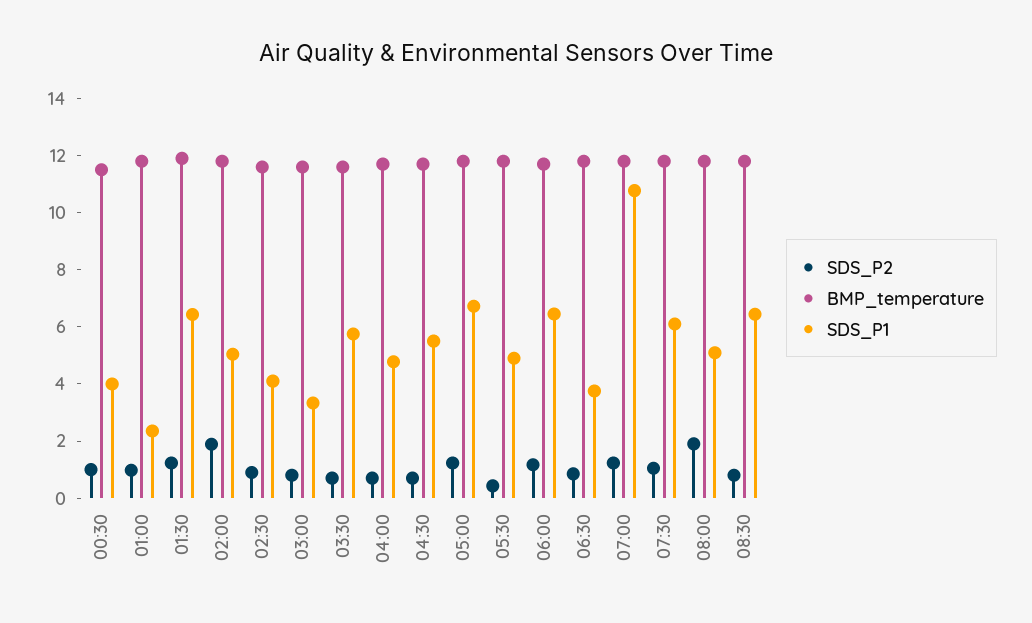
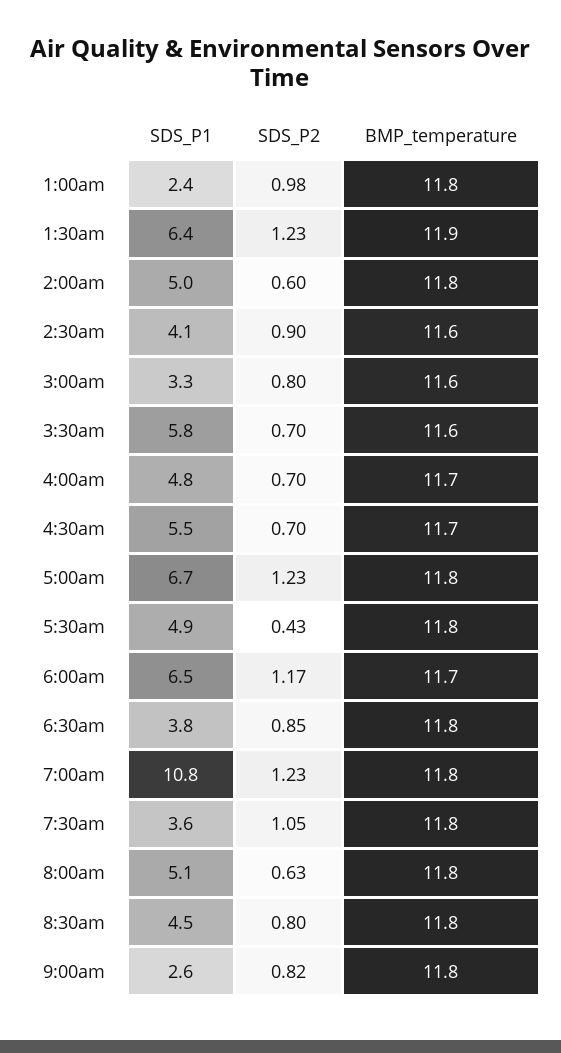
SDS_P2, 00:30: 1 -> none
BMP_temperature, 00:30: 11.5 -> none
SDS_P1, 00:30: 4 -> none
SDS_P2, 02:00: 2 -> 0.6
SDS_P1, 07:30: 6 -> 3.6
SDS_P2, 08:00: 2 -> 0.63
SDS_P1, 08:30: 6.5 -> 4.5
SDS_P1, 9:00am: none -> 2.6
SDS_P2, 9:00am: none -> 0.82
BMP_temperature, 9:00am: none -> 11.8

